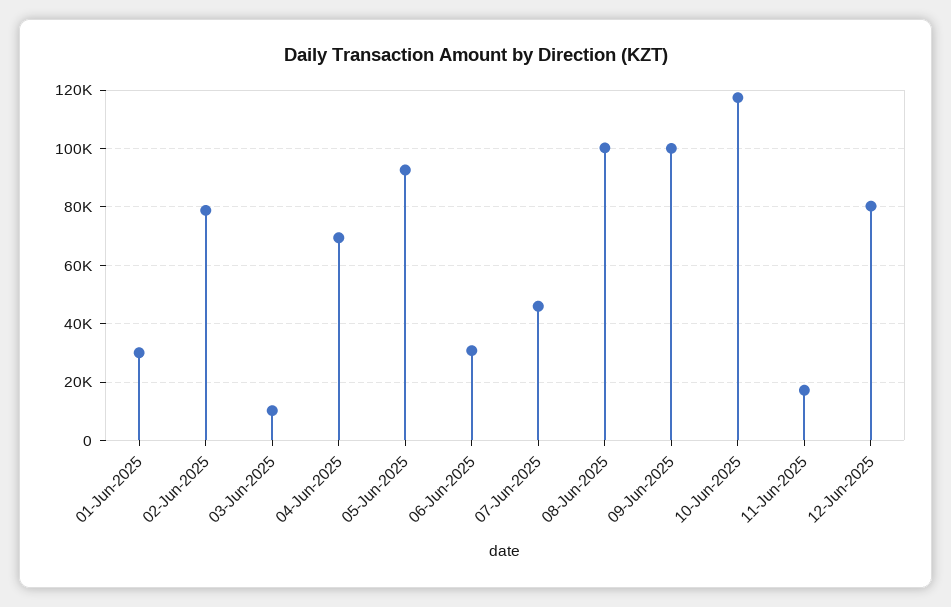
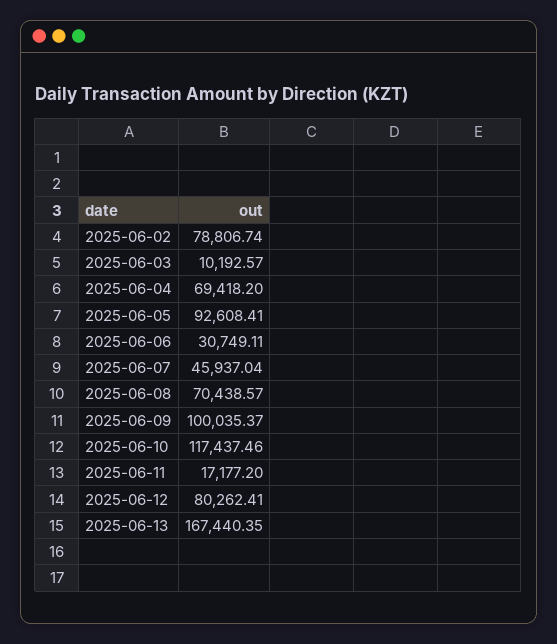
01-Jun-2025: 30000 -> none
08-Jun-2025: 100000 -> 70438.57
2025-06-13: none -> 167440.35

